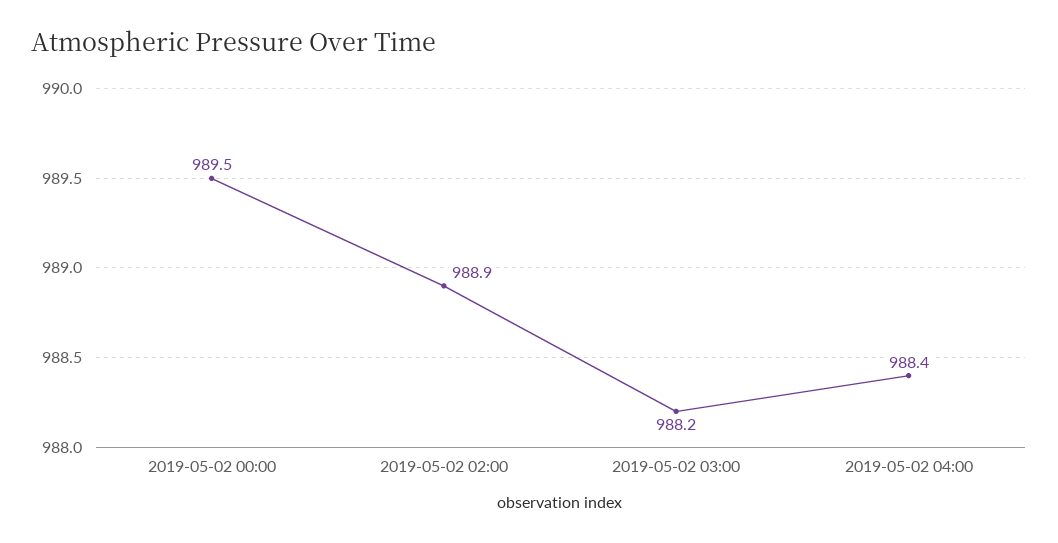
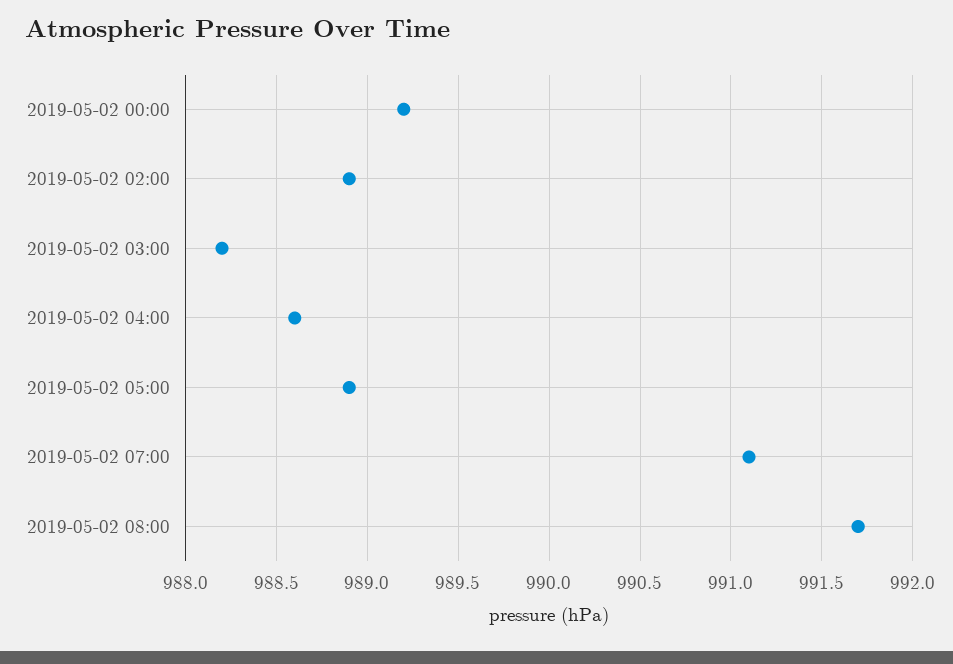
2019-05-02 00:00: 989.5 -> 989.2
2019-05-02 04:00: 988.4 -> 988.6
2019-05-02 05:00: none -> 988.9
2019-05-02 07:00: none -> 991.1
2019-05-02 08:00: none -> 991.7

